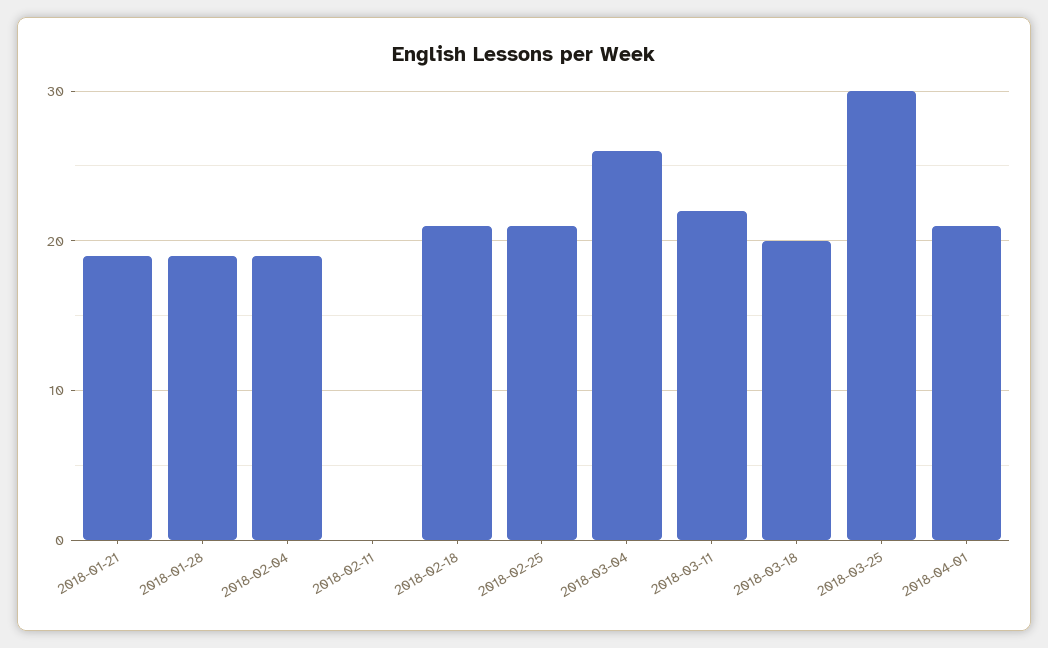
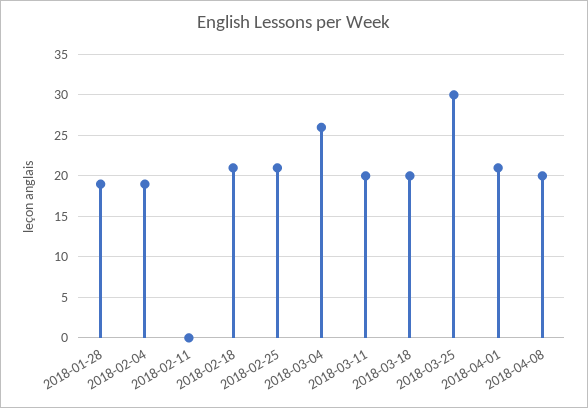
2018-01-21: 19 -> none
2018-03-11: 22 -> 20
2018-04-08: none -> 20

